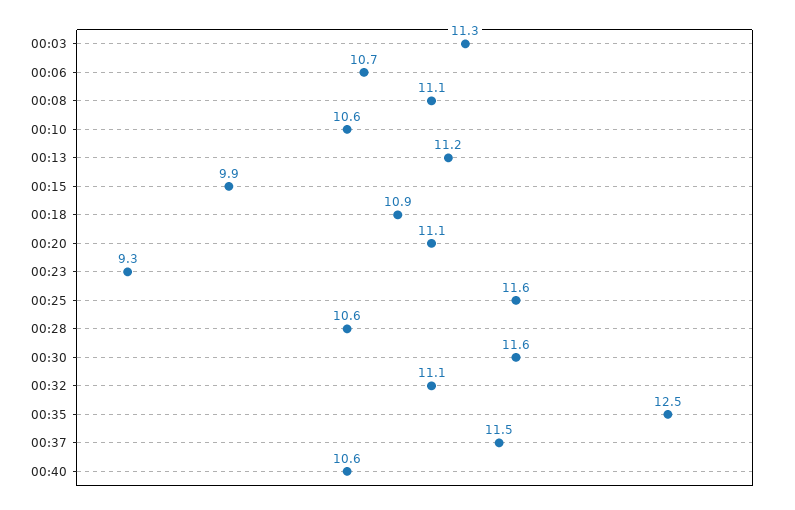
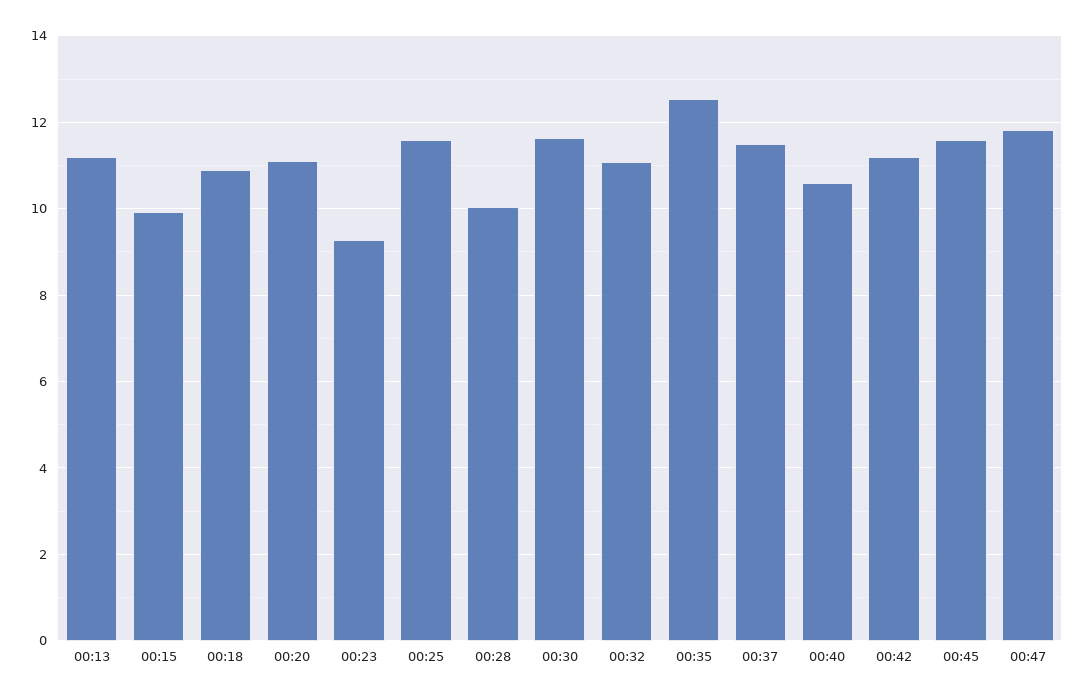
00:03: 11.3 -> none
00:06: 10.7 -> none
00:08: 11.1 -> none
00:10: 10.6 -> none
00:28: 10.6 -> 10
00:42: none -> 11.2
00:45: none -> 11.6
00:47: none -> 11.8

